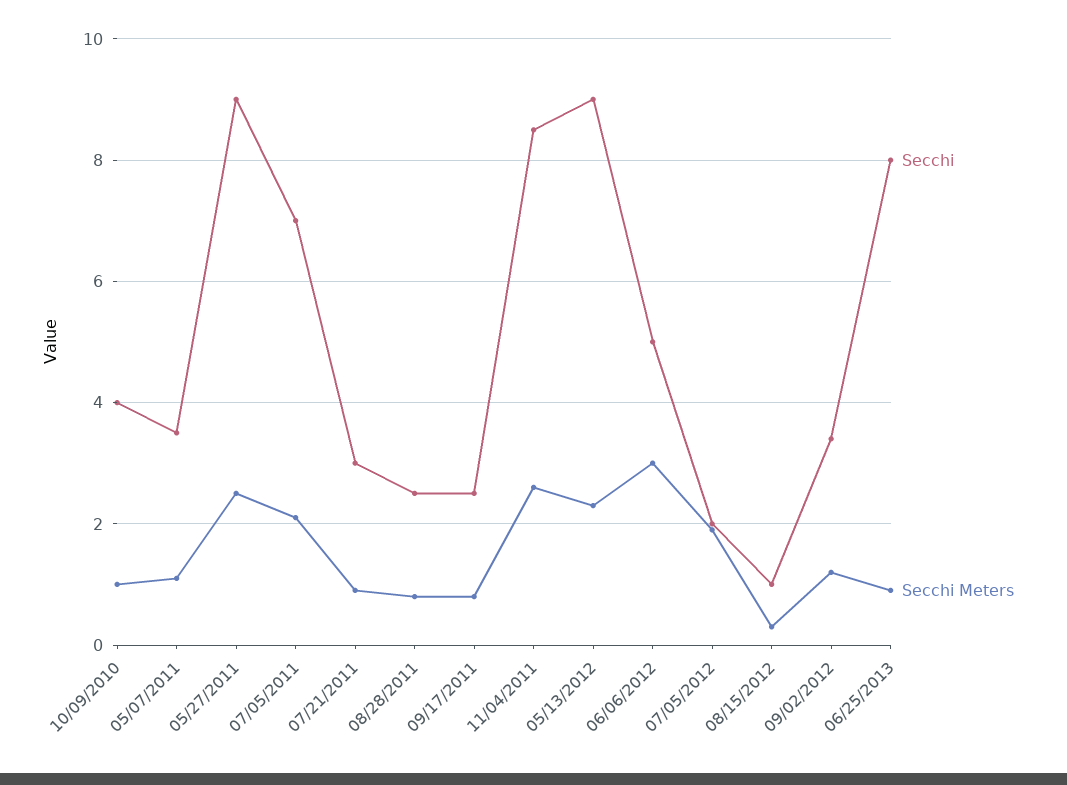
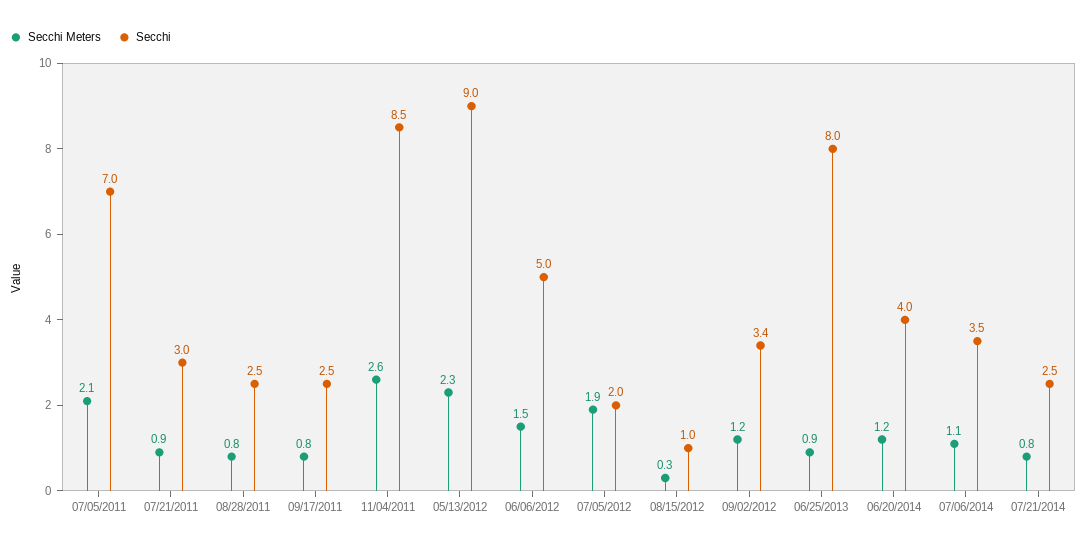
Secchi, 10/09/2010: 4 -> none
Secchi Meters, 10/09/2010: 1 -> none
Secchi, 05/07/2011: 3.5 -> none
Secchi Meters, 05/07/2011: 1 -> none
Secchi, 05/27/2011: 9 -> none
Secchi Meters, 05/27/2011: 2.5 -> none
Secchi Meters, 06/06/2012: 3 -> 1.5
Secchi Meters, 06/20/2014: none -> 1.2
Secchi, 06/20/2014: none -> 4
Secchi Meters, 07/06/2014: none -> 1.1
Secchi, 07/06/2014: none -> 3.5
Secchi Meters, 07/21/2014: none -> 0.8
Secchi, 07/21/2014: none -> 2.5

